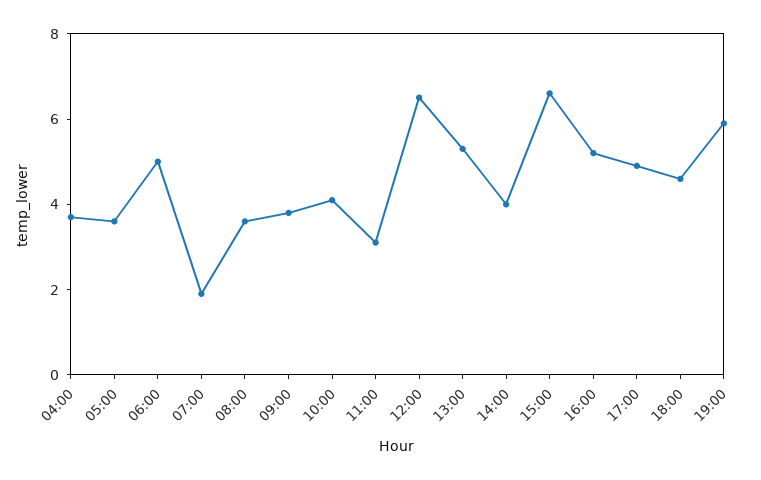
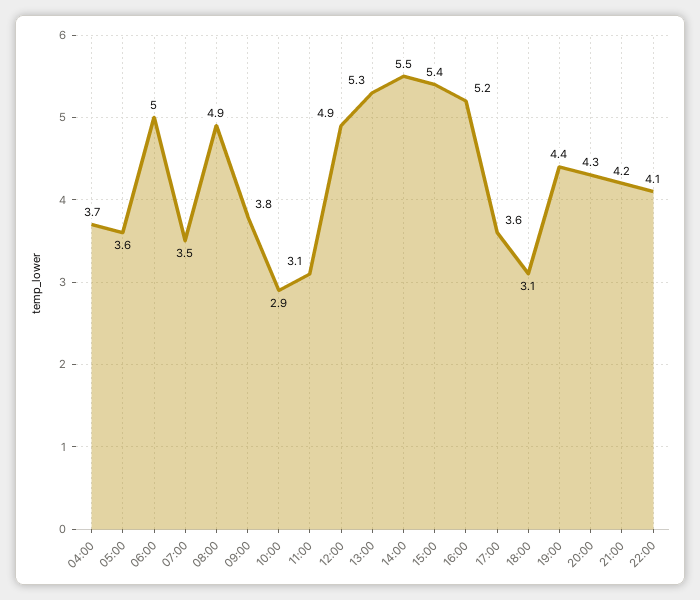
07:00: 2 -> 3.5
08:00: 3.5 -> 4.9
10:00: 4 -> 2.9
12:00: 6.5 -> 4.9
14:00: 4 -> 5.5
15:00: 6.5 -> 5.4
17:00: 5 -> 3.6
18:00: 4.5 -> 3.1
19:00: 6 -> 4.4
20:00: none -> 4.3
21:00: none -> 4.2
22:00: none -> 4.1

